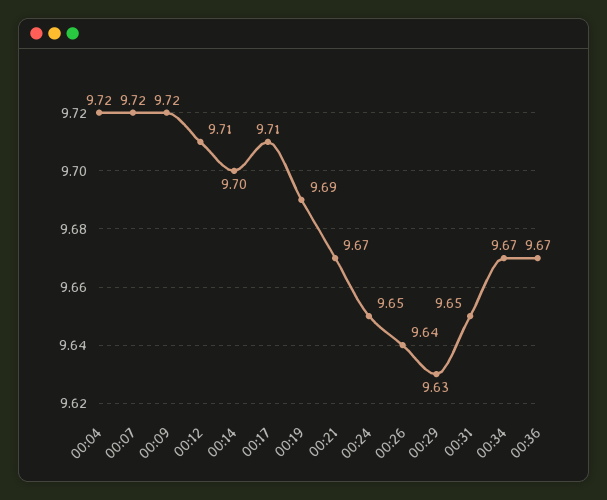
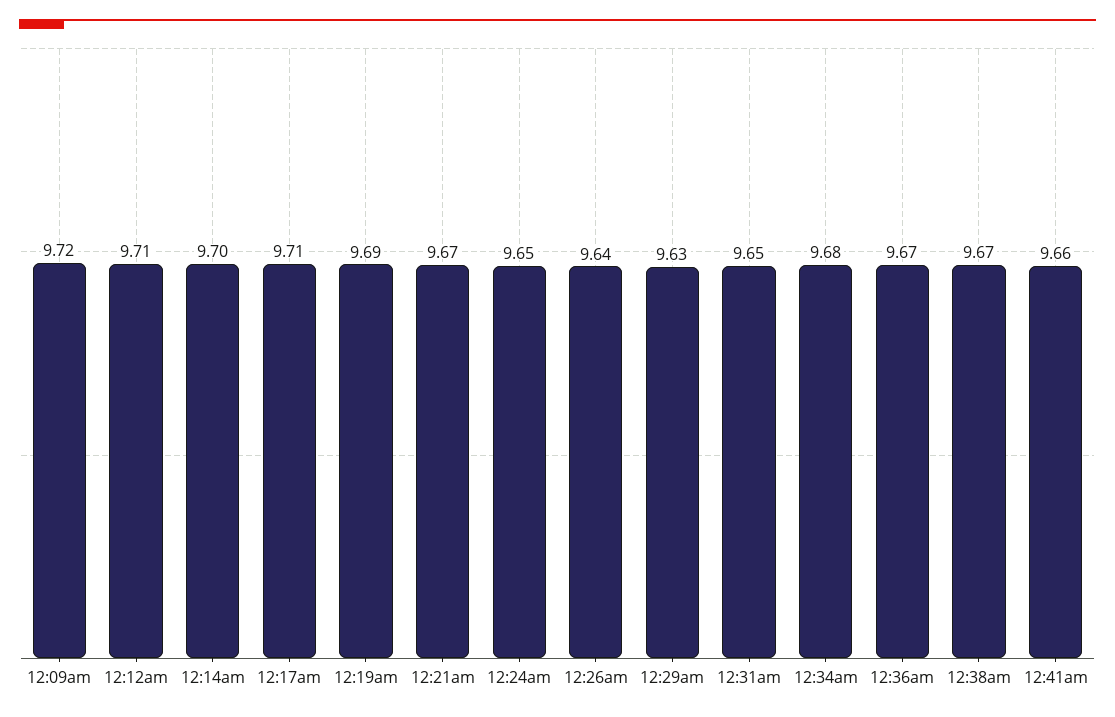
00:04: 9.72 -> none
00:07: 9.72 -> none
00:34: 9.67 -> 9.68
12:38am: none -> 9.67
12:41am: none -> 9.66

